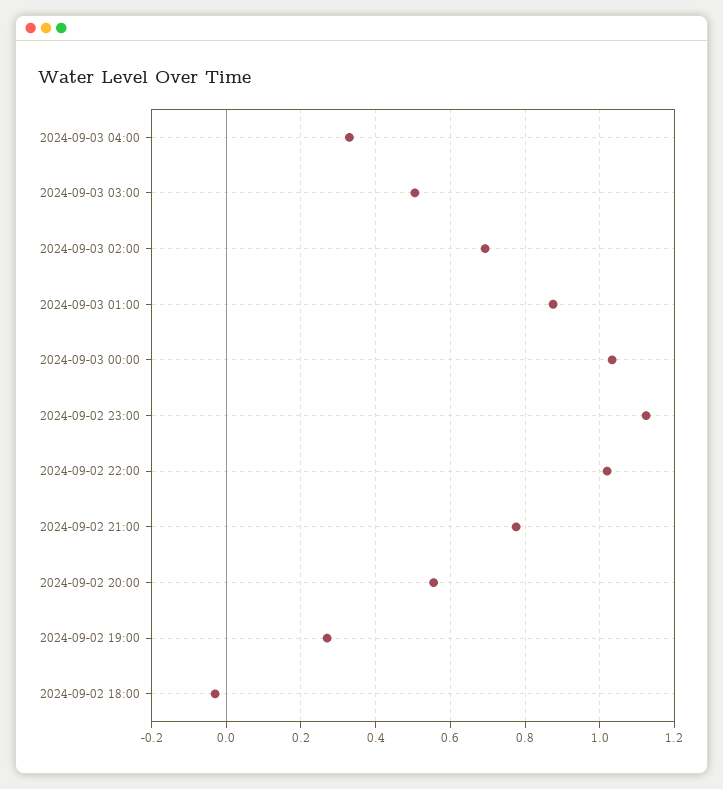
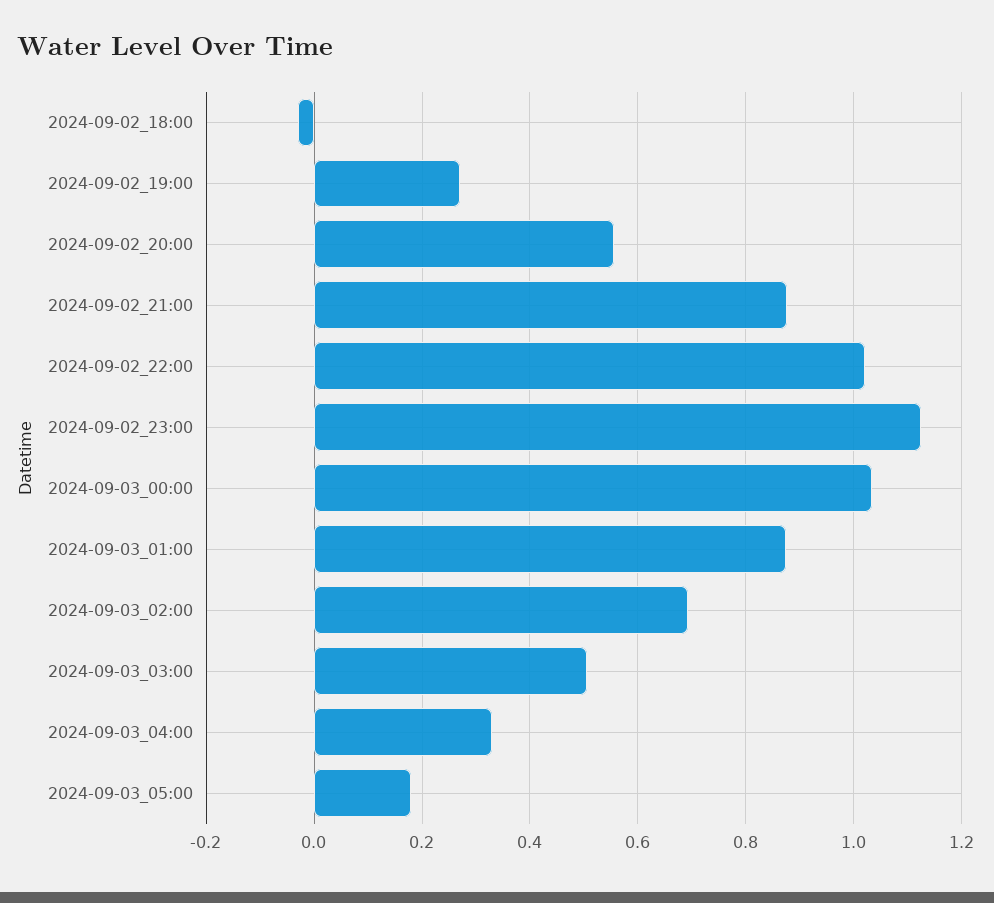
2024-09-02 21:00: 0.78 -> 0.88
2024-09-03_05:00: none -> 0.18

